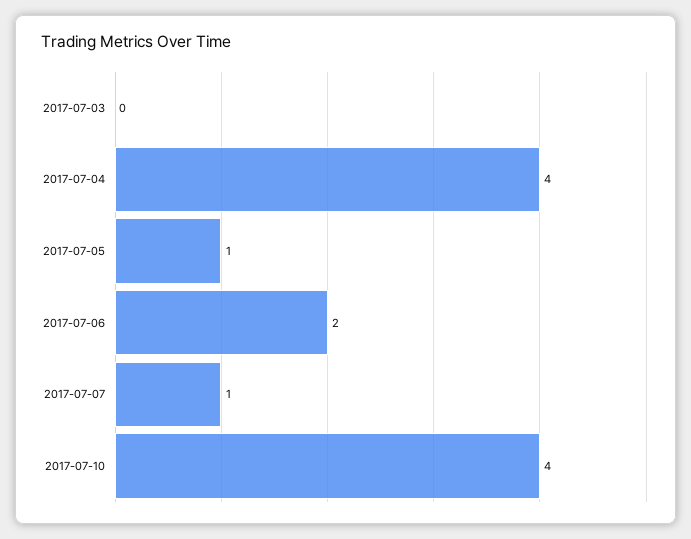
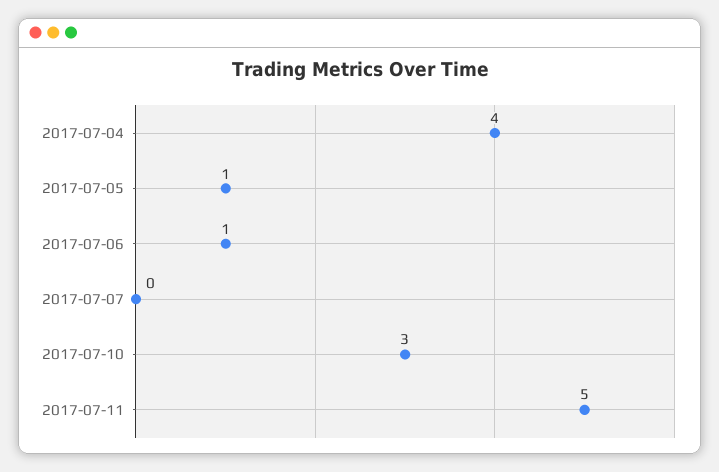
2017-07-03: 0 -> none
2017-07-06: 2 -> 1
2017-07-07: 1 -> 0
2017-07-10: 4 -> 3
2017-07-11: none -> 5

